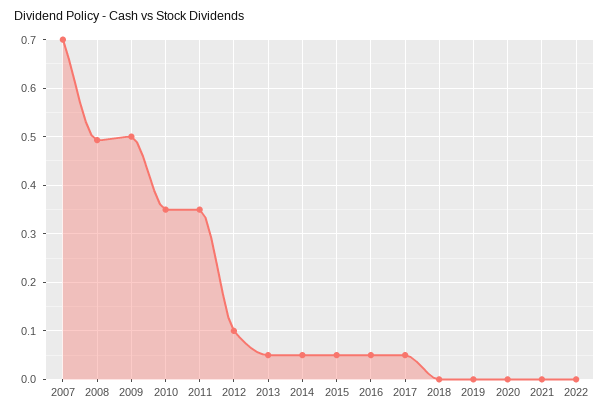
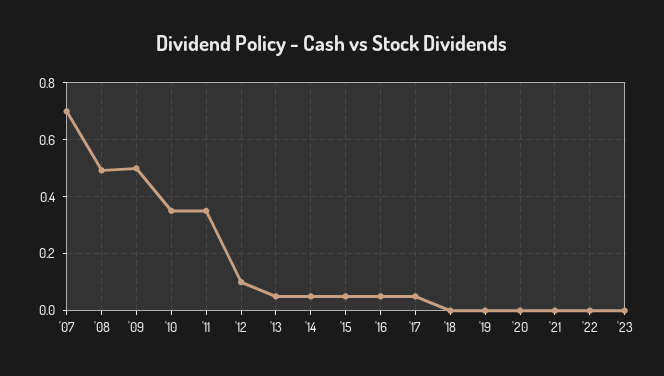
'23: none -> 0

